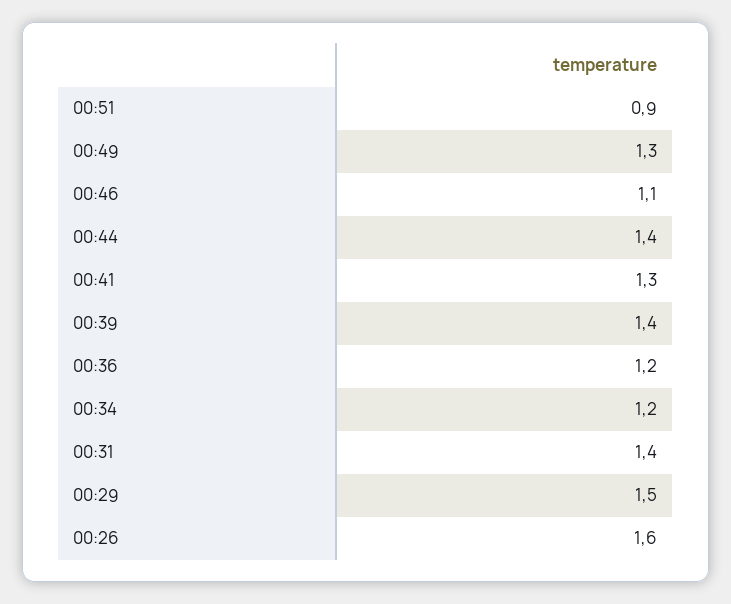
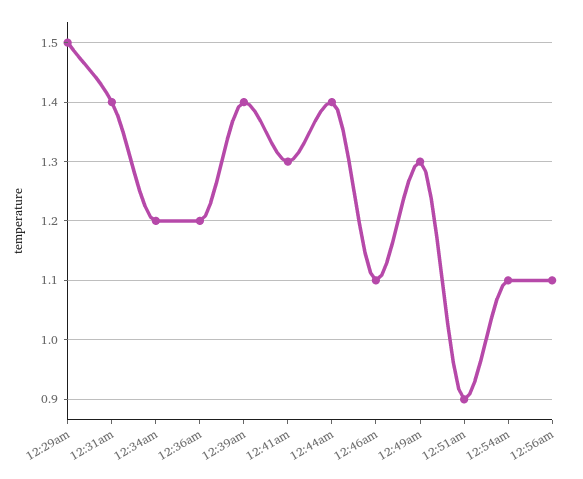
00:26: 1.6 -> none
12:54am: none -> 1.1
12:56am: none -> 1.1

